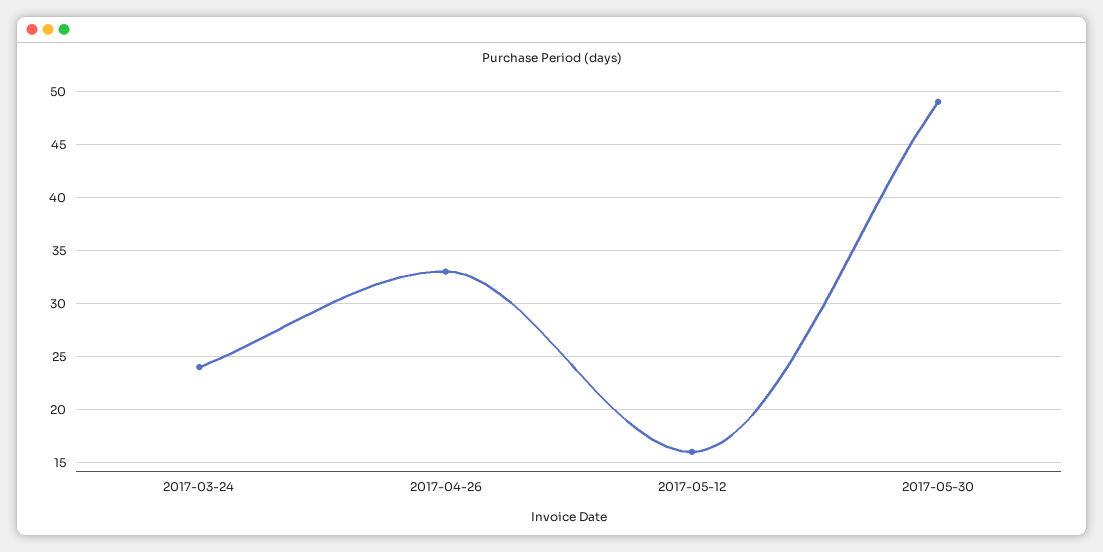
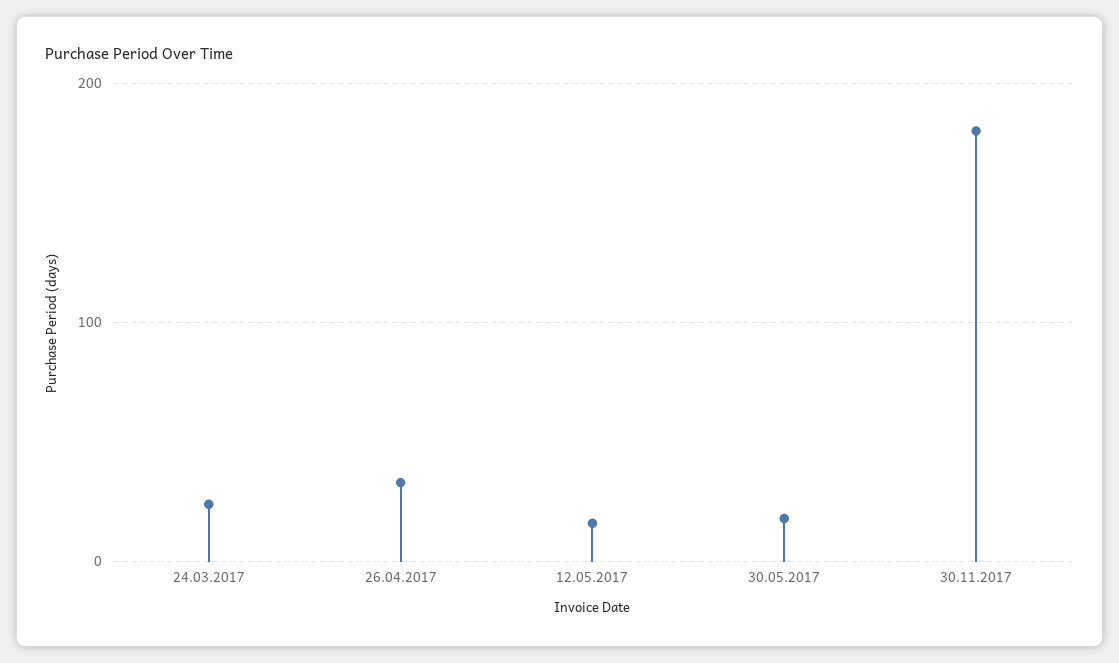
2017-05-30: 49 -> 20
30.11.2017: none -> 180

